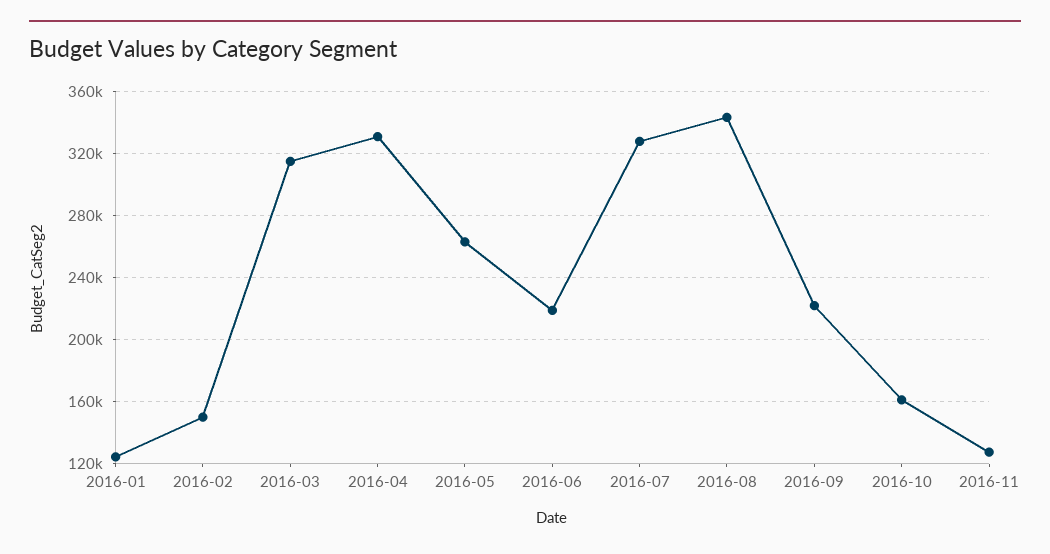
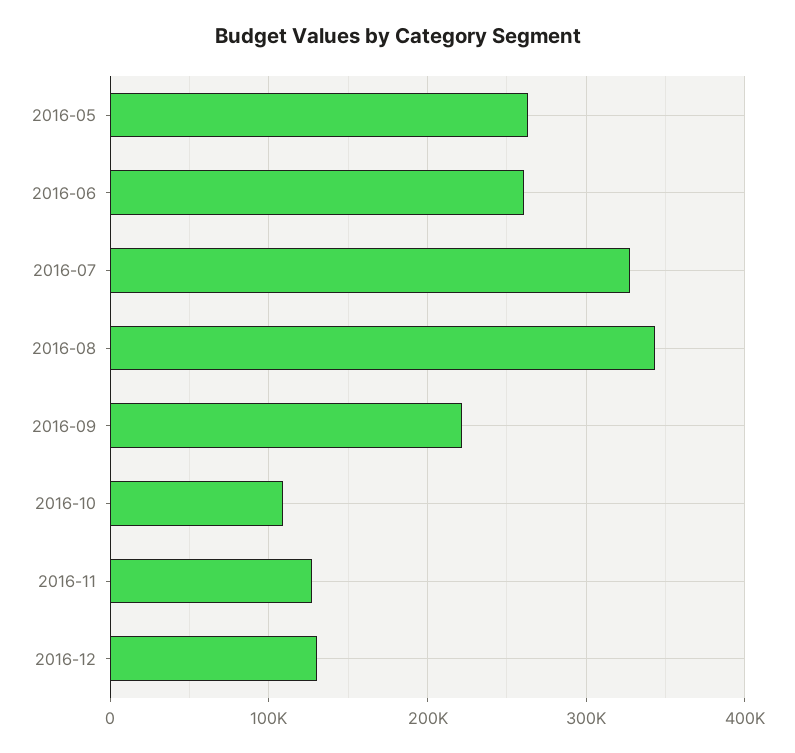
2016-01: 125000 -> none
2016-02: 150000 -> none
2016-03: 315000 -> none
2016-04: 330000 -> none
2016-06: 220000 -> 260000
2016-10: 160000 -> 110000
2016-12: none -> 130000

